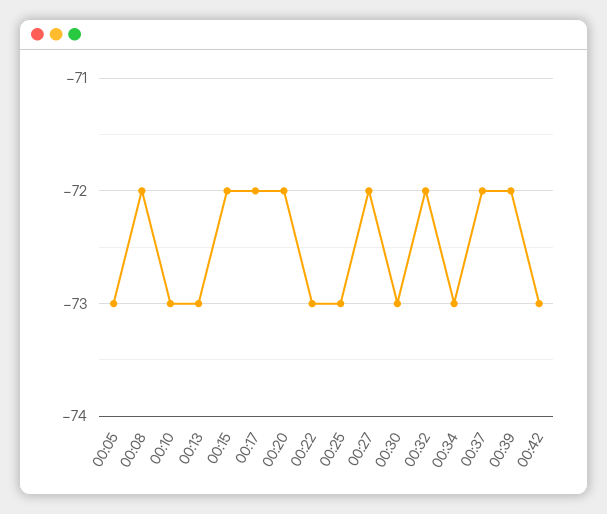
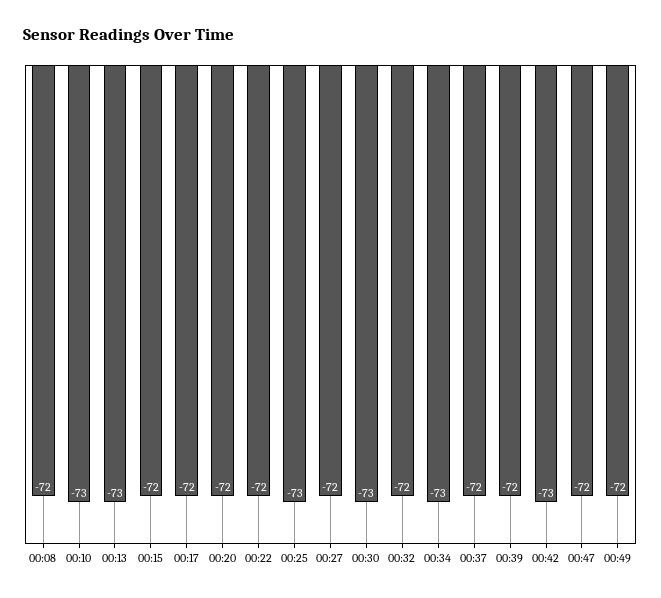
00:05: -73 -> none
00:22: -73 -> -72
00:47: none -> -72
00:49: none -> -72

